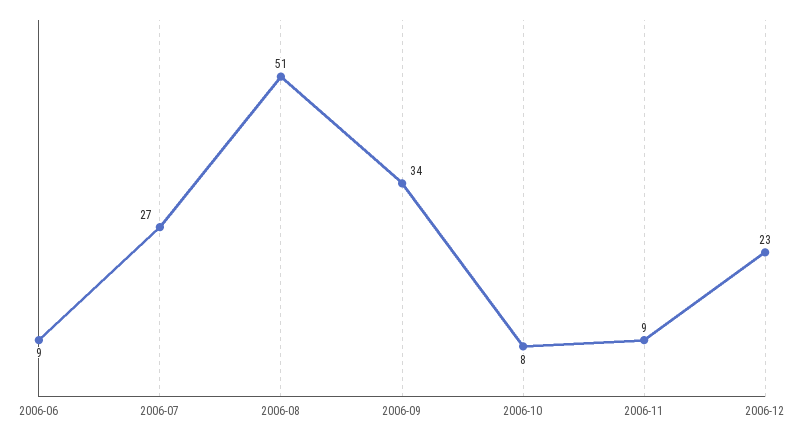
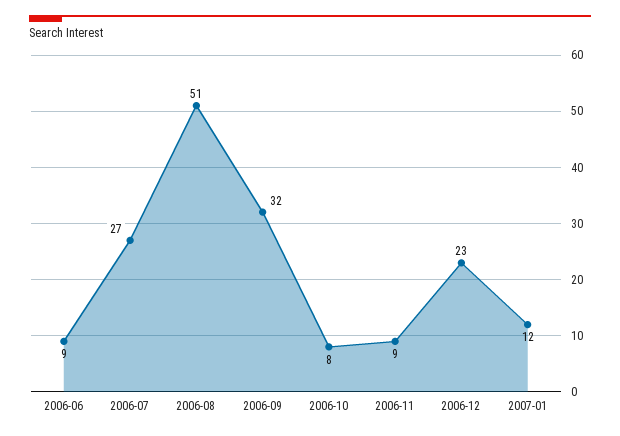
2006-09: 34 -> 32
2007-01: none -> 12

